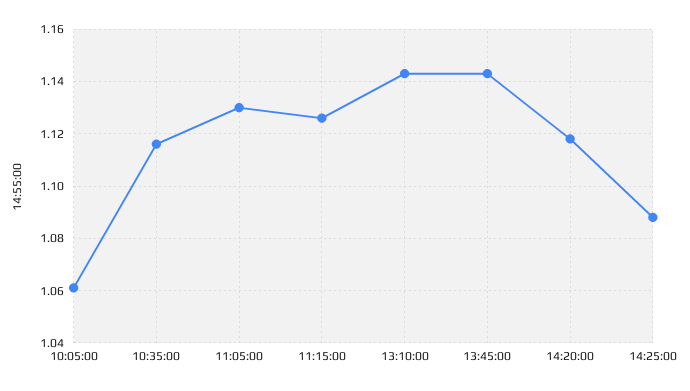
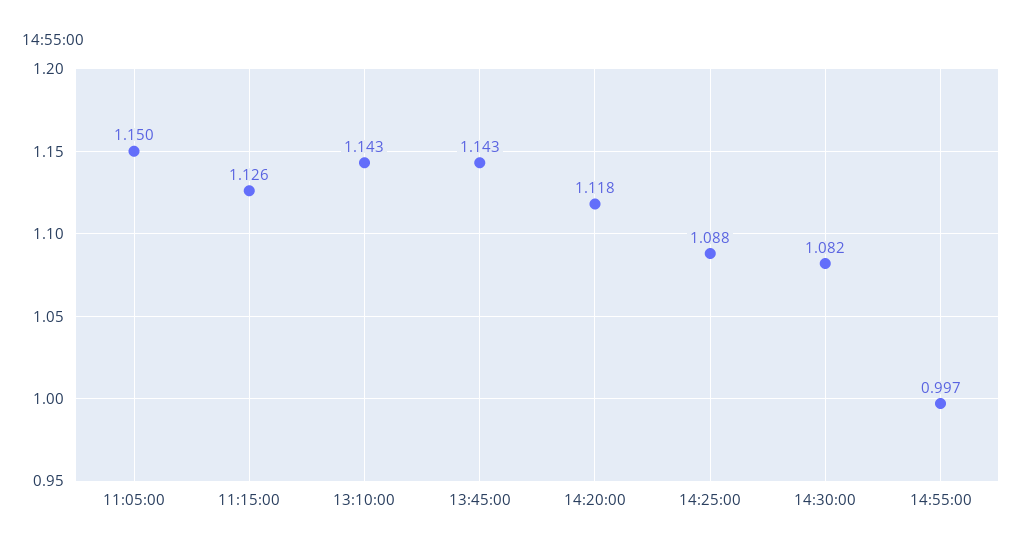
10:05:00: 1.06 -> none
10:35:00: 1.115 -> none
11:05:00: 1.13 -> 1.15
14:30:00: none -> 1.082
14:55:00: none -> 0.997

